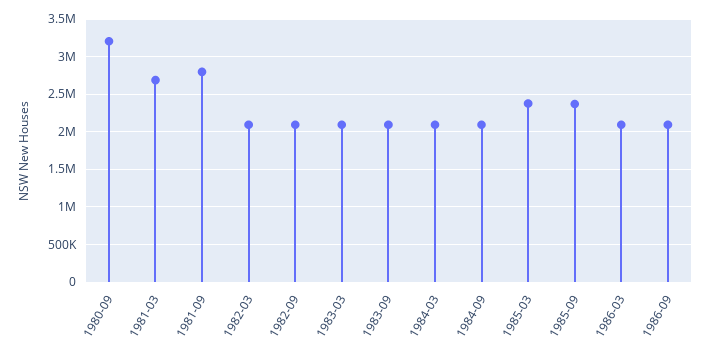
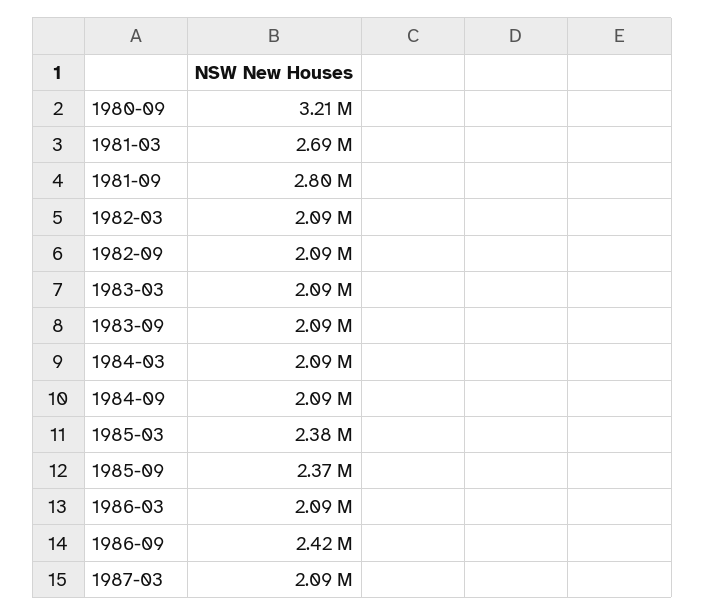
1986-09: 2100000 -> 2420000
1987-03: none -> 2090000

